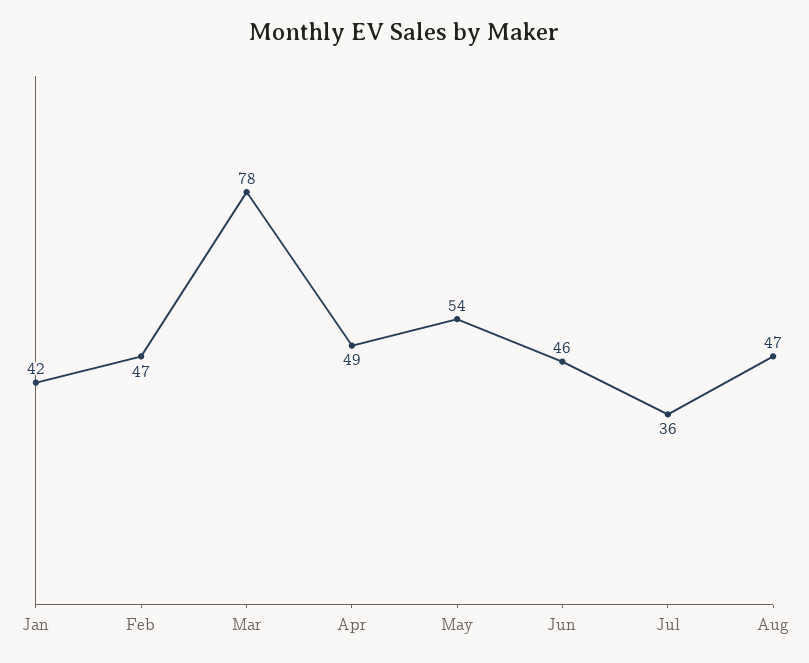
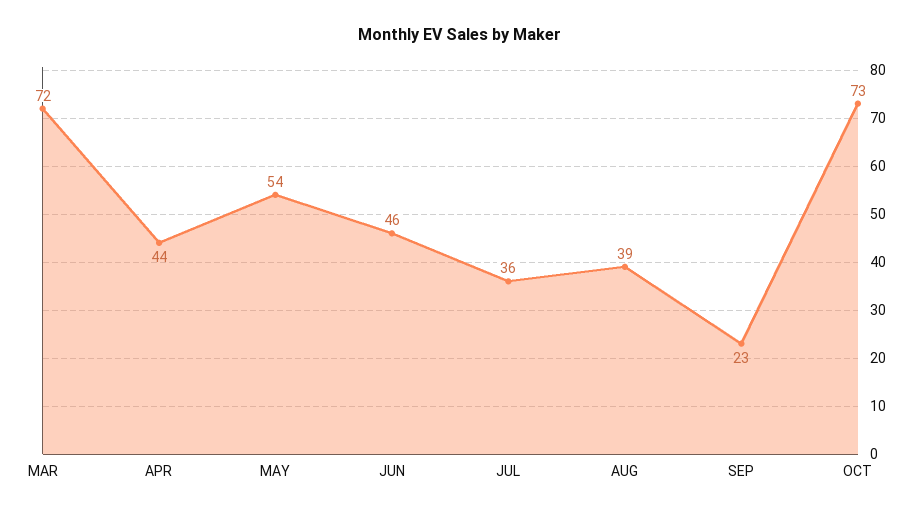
Jan: 42 -> none
Feb: 47 -> none
Mar: 78 -> 72
Apr: 49 -> 44
Aug: 47 -> 39
SEP: none -> 23
OCT: none -> 73

